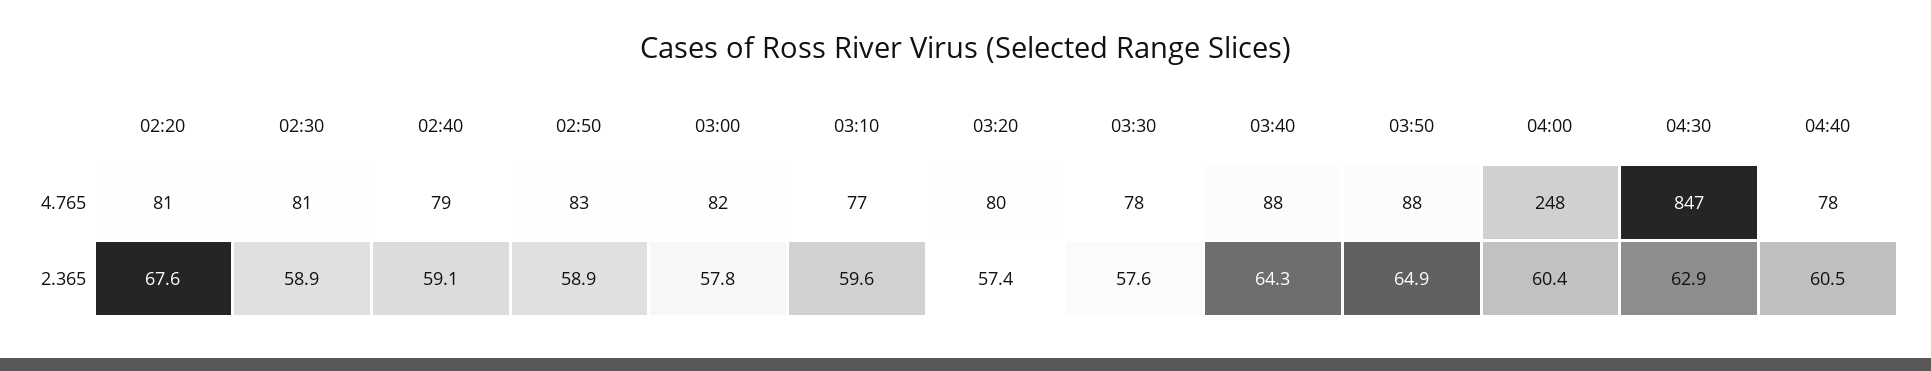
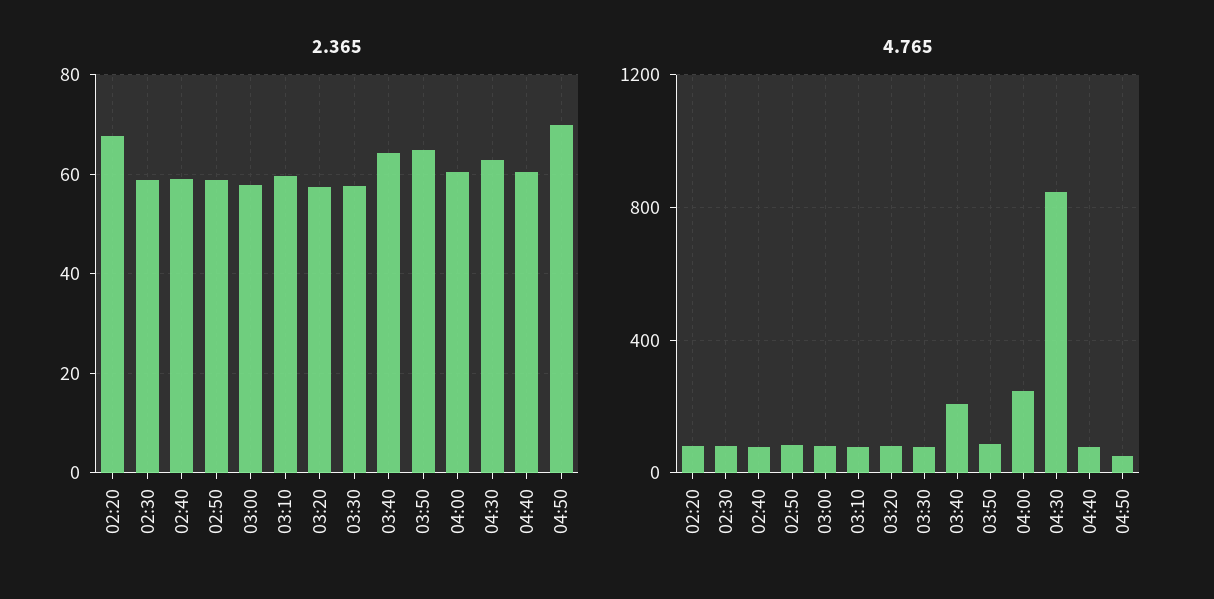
4.765, 03:40: 88 -> 200
2.365, 04:50: none -> 70
4.765, 04:50: none -> 50

